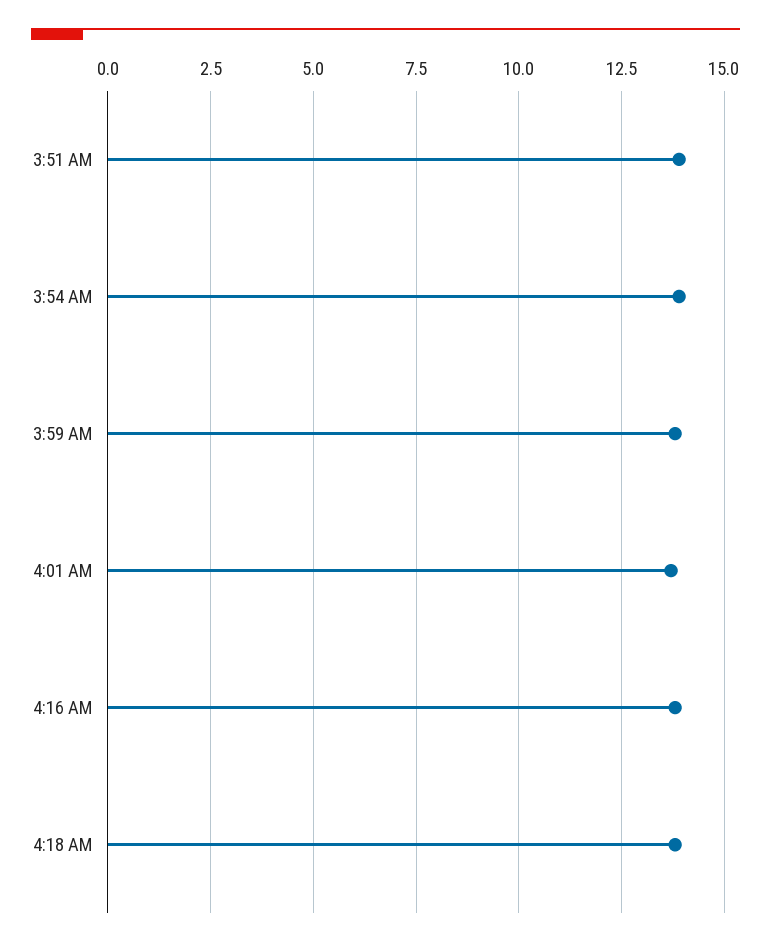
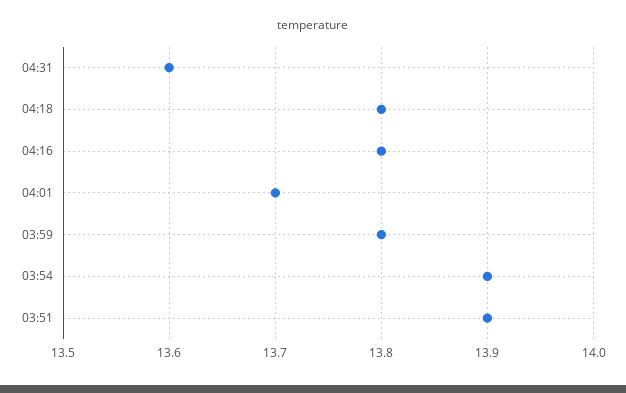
04:31: none -> 13.6

